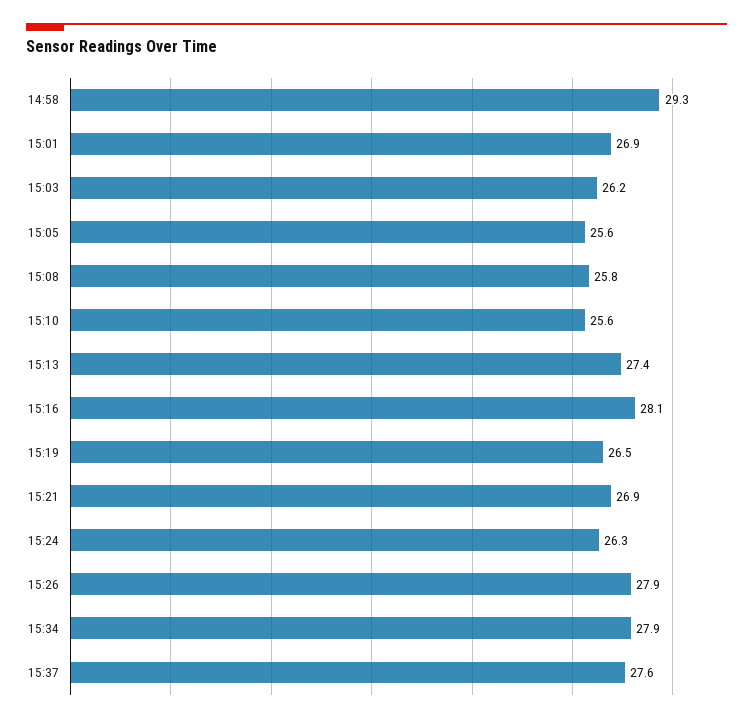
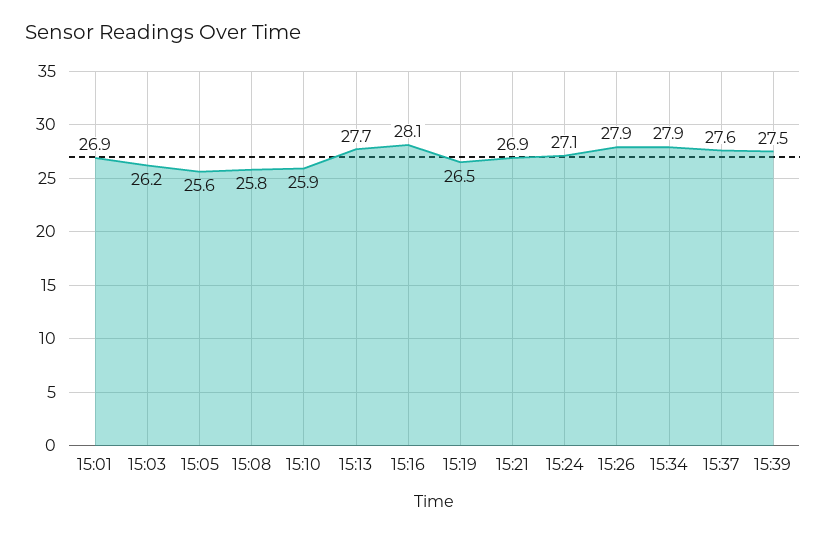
14:58: 29.3 -> none
15:10: 25.6 -> 25.9
15:13: 27.4 -> 27.7
15:24: 26.3 -> 27.1
15:39: none -> 27.5

